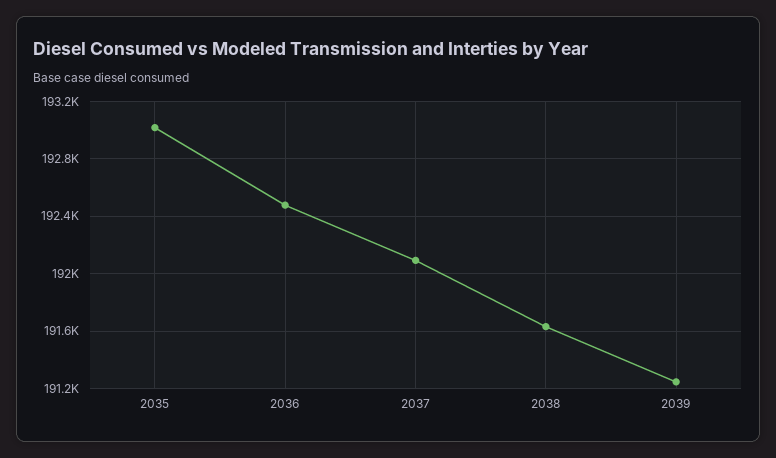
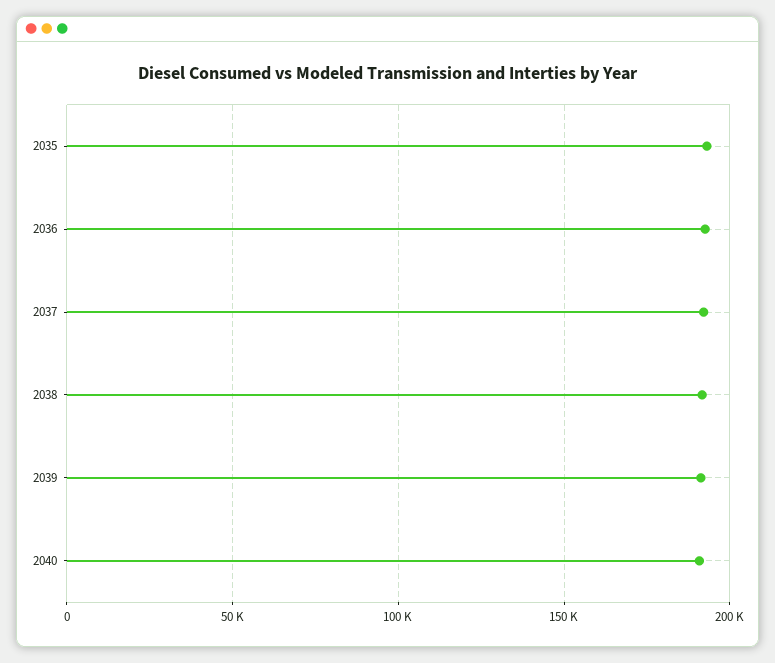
2040: none -> 190000

